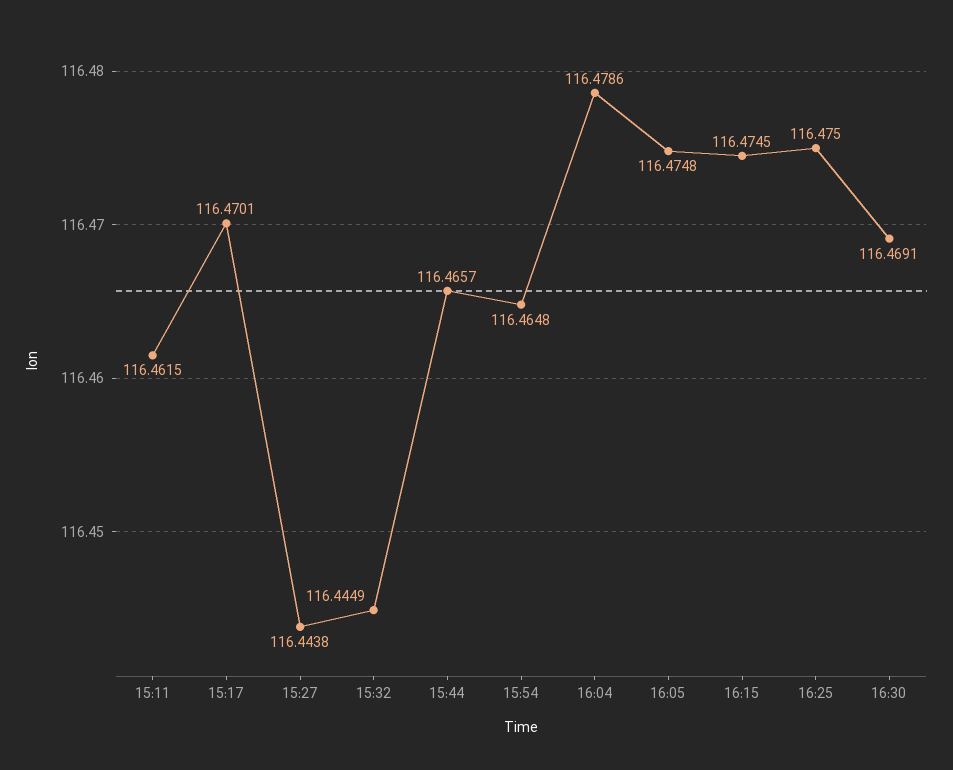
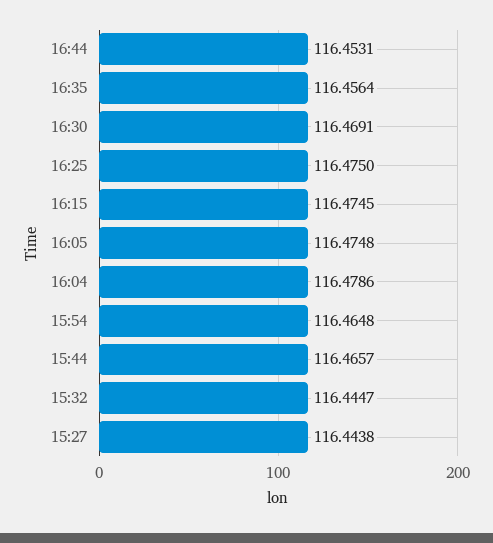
15:11: 116.4615 -> none
15:17: 116.4701 -> none
15:32: 116.4449 -> 116.4447
16:44: none -> 116.4531
16:35: none -> 116.4564

